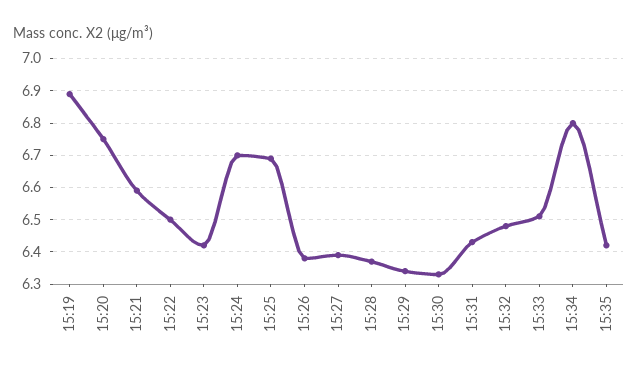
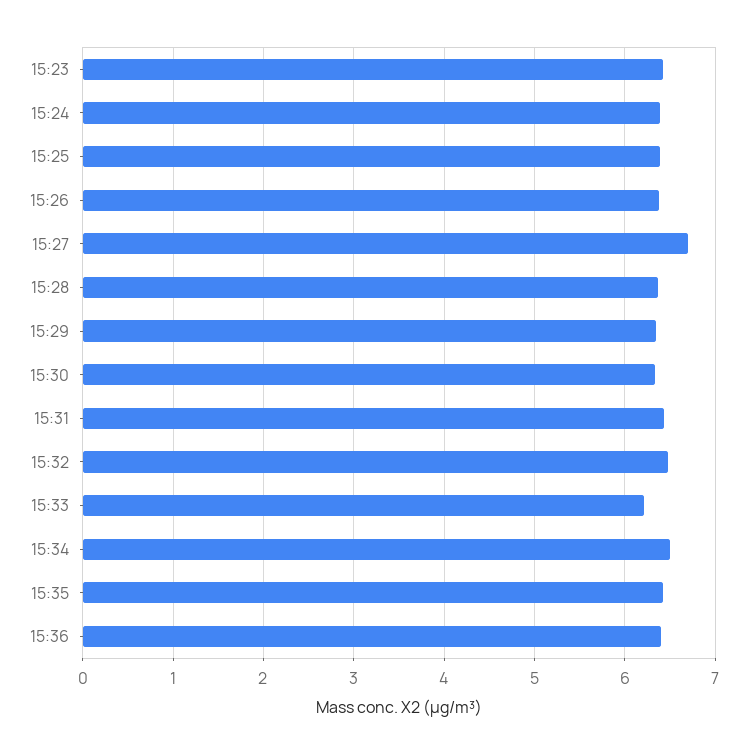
15:19: 6.9 -> none
15:20: 6.75 -> none
15:21: 6.6 -> none
15:22: 6.5 -> none
15:24: 6.7 -> 6.4
15:25: 6.7 -> 6.4
15:27: 6.4 -> 6.7
15:33: 6.5 -> 6.2
15:34: 6.8 -> 6.5
15:36: none -> 6.4

